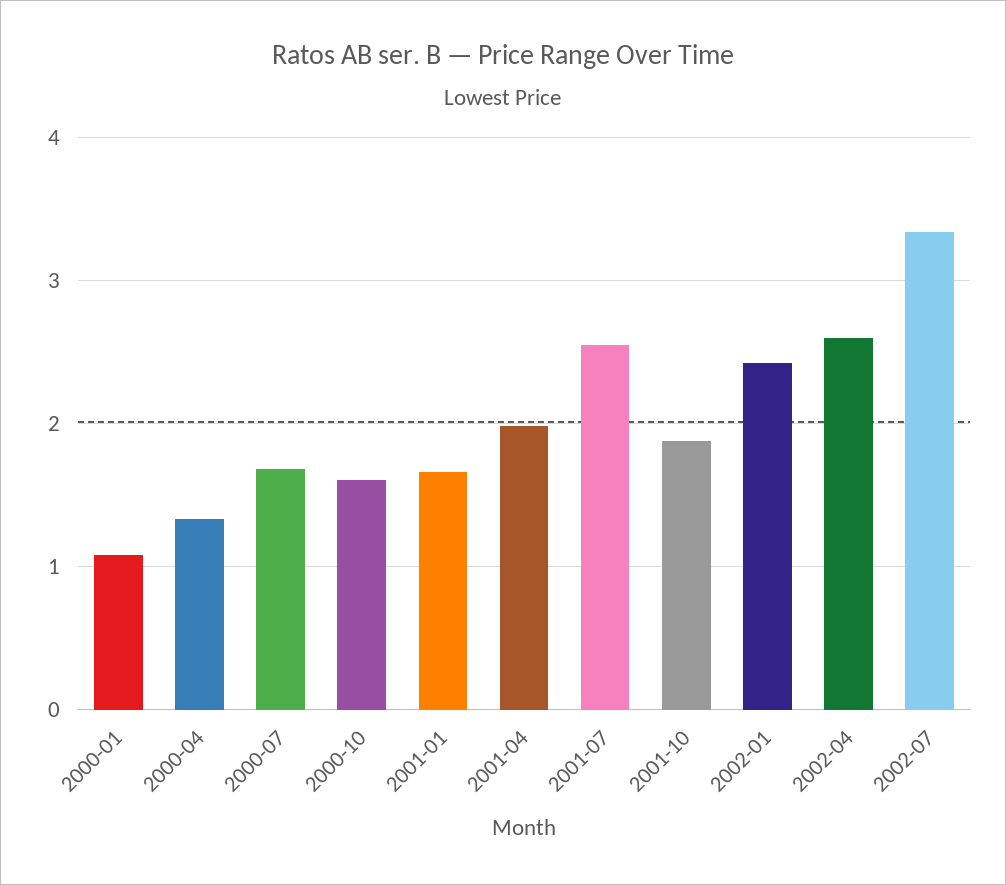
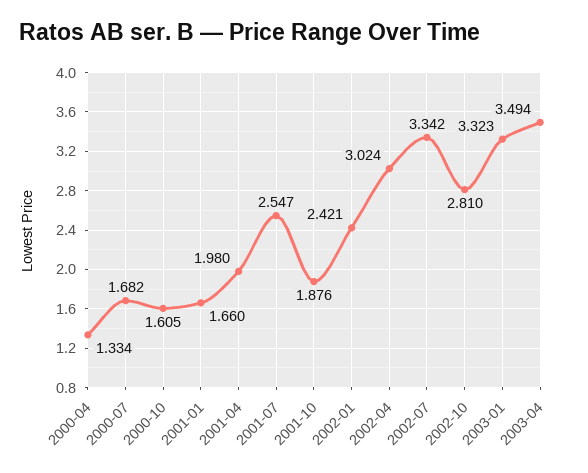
2000-01: 1.1 -> none
2002-04: 2.6 -> 3.024
2002-10: none -> 2.81
2003-01: none -> 3.323
2003-04: none -> 3.494

